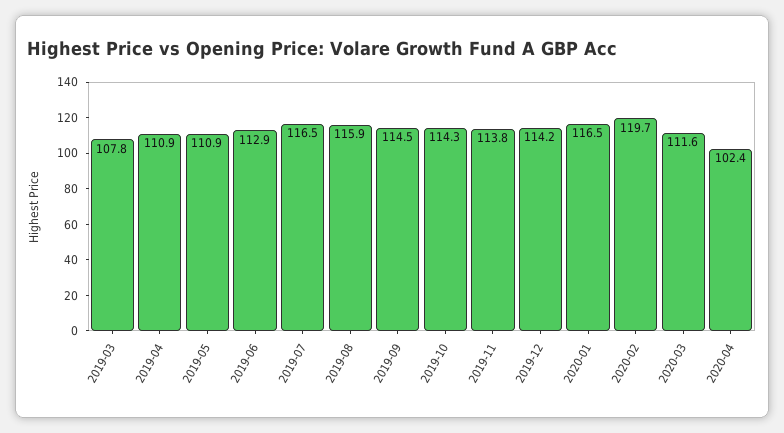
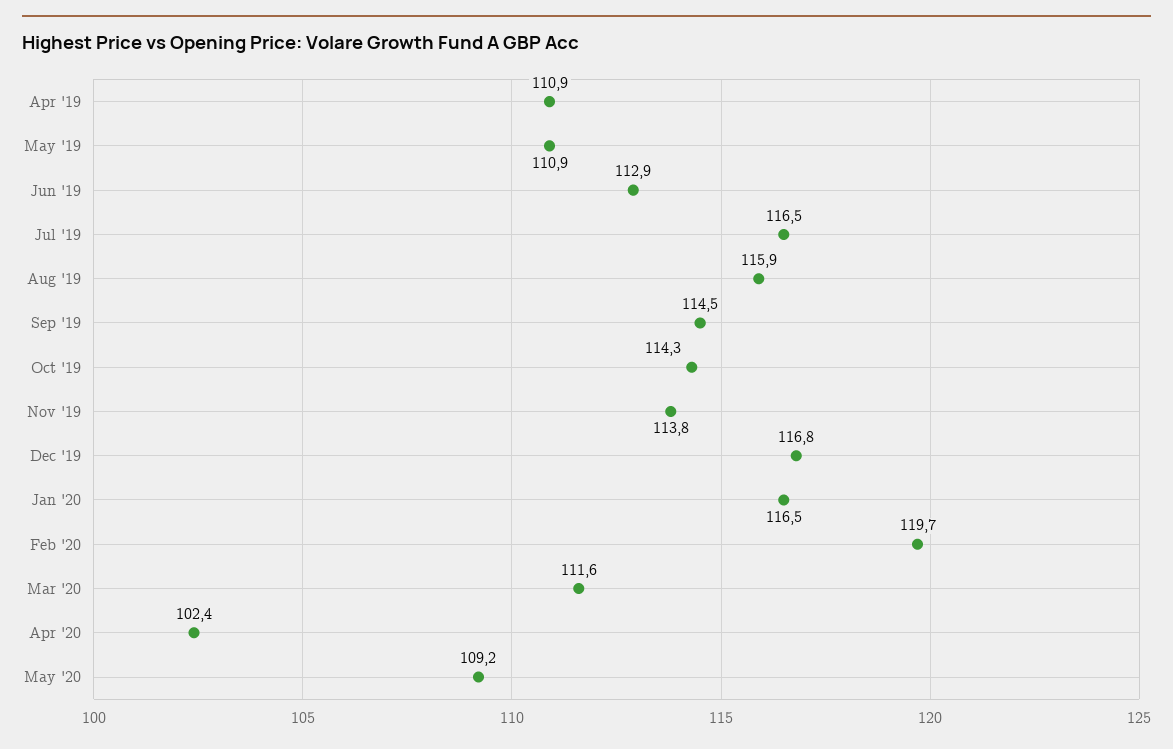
2019-03: 107.8 -> none
2019-12: 114.2 -> 116.8
May '20: none -> 109.2

